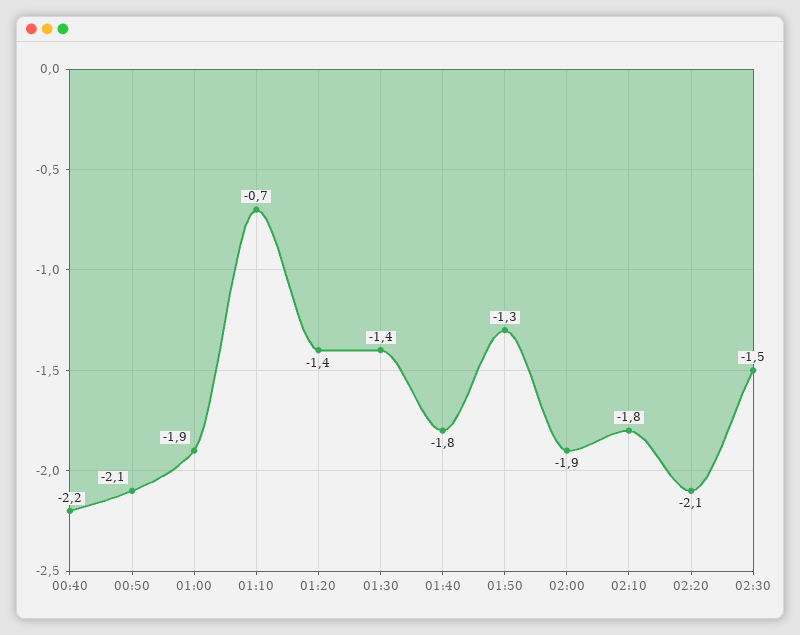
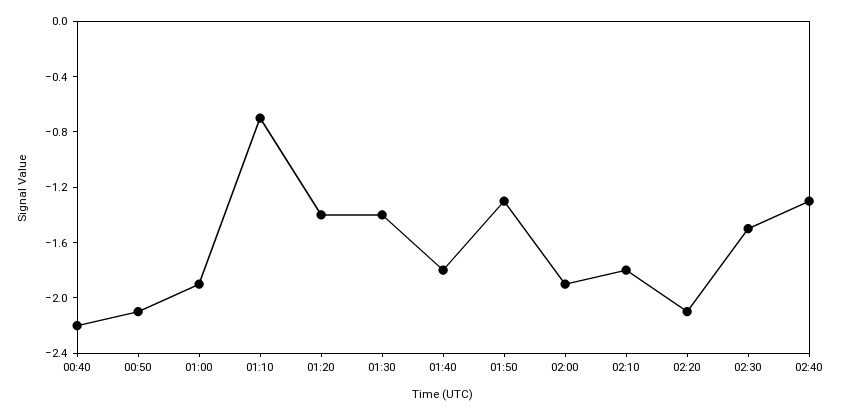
02:40: none -> -1.3

